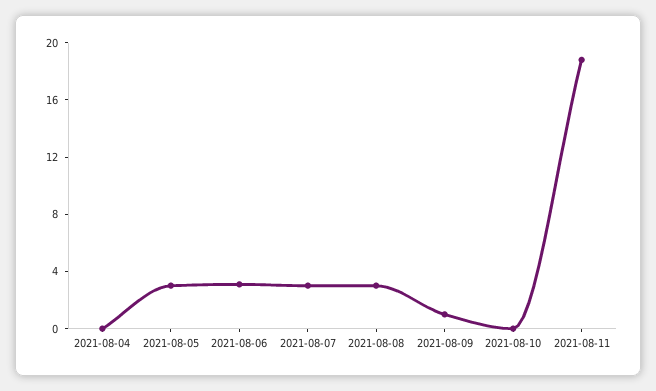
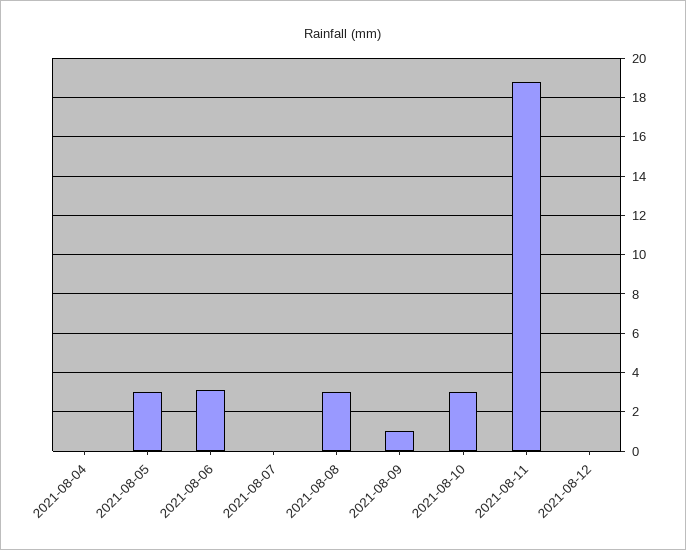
2021-08-07: 3 -> 0
2021-08-10: 0 -> 3
2021-08-12: none -> 0

